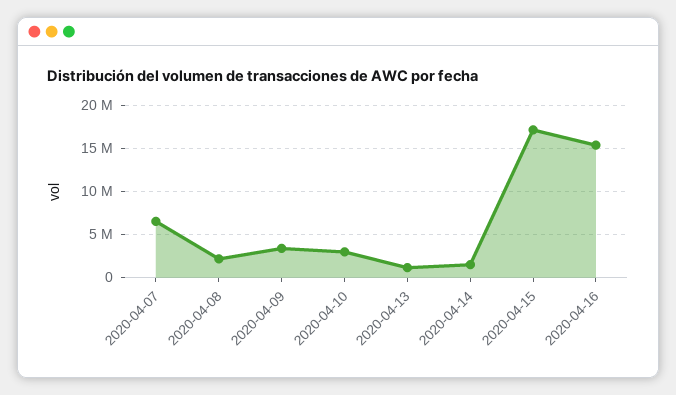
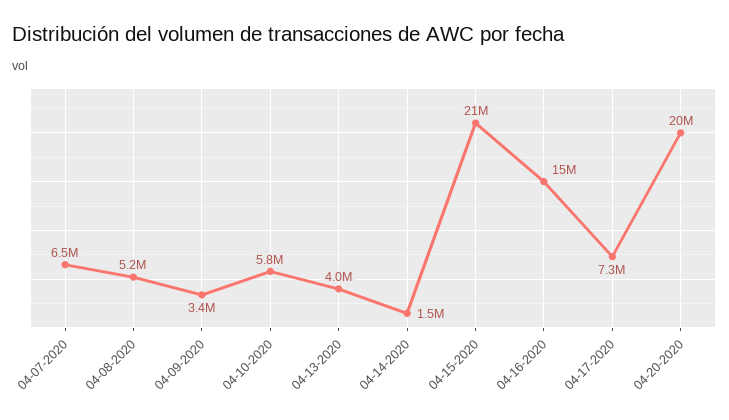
2020-04-08: 2000000 -> 5200000
2020-04-10: 3000000 -> 5800000
2020-04-13: 1000000 -> 4000000
2020-04-15: 17000000 -> 21000000
04-17-2020: none -> 7300000
04-20-2020: none -> 20000000

